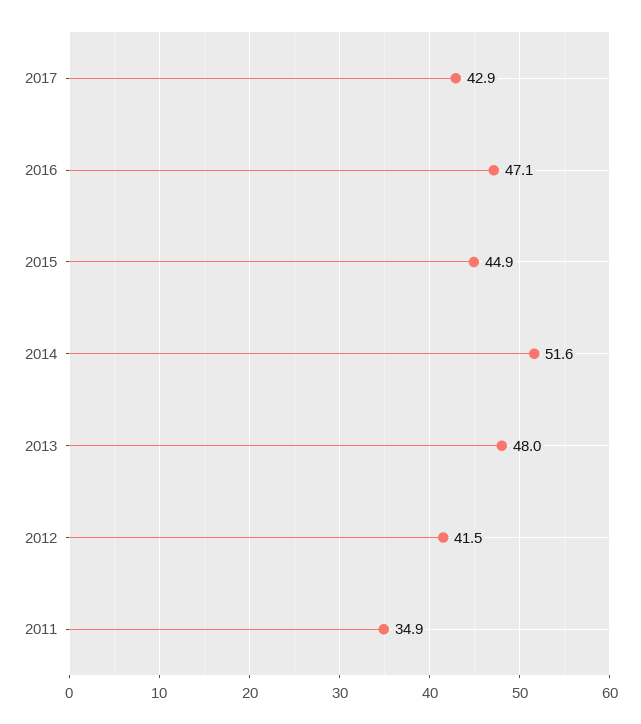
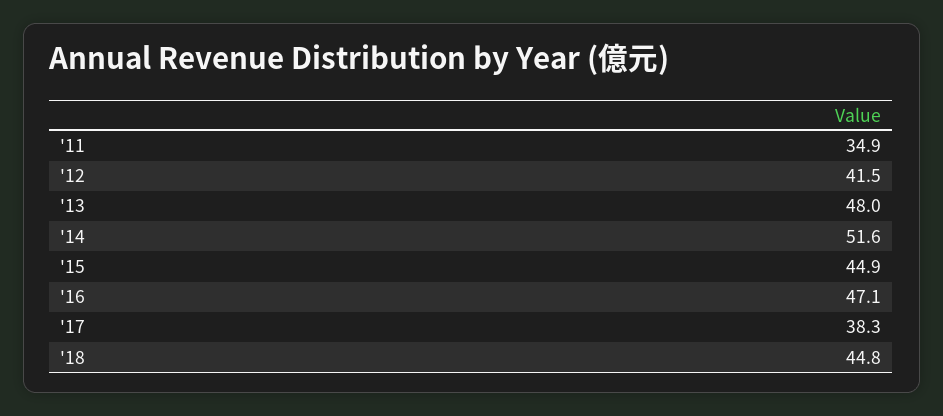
2017: 42.9 -> 38.3
'18: none -> 44.8

